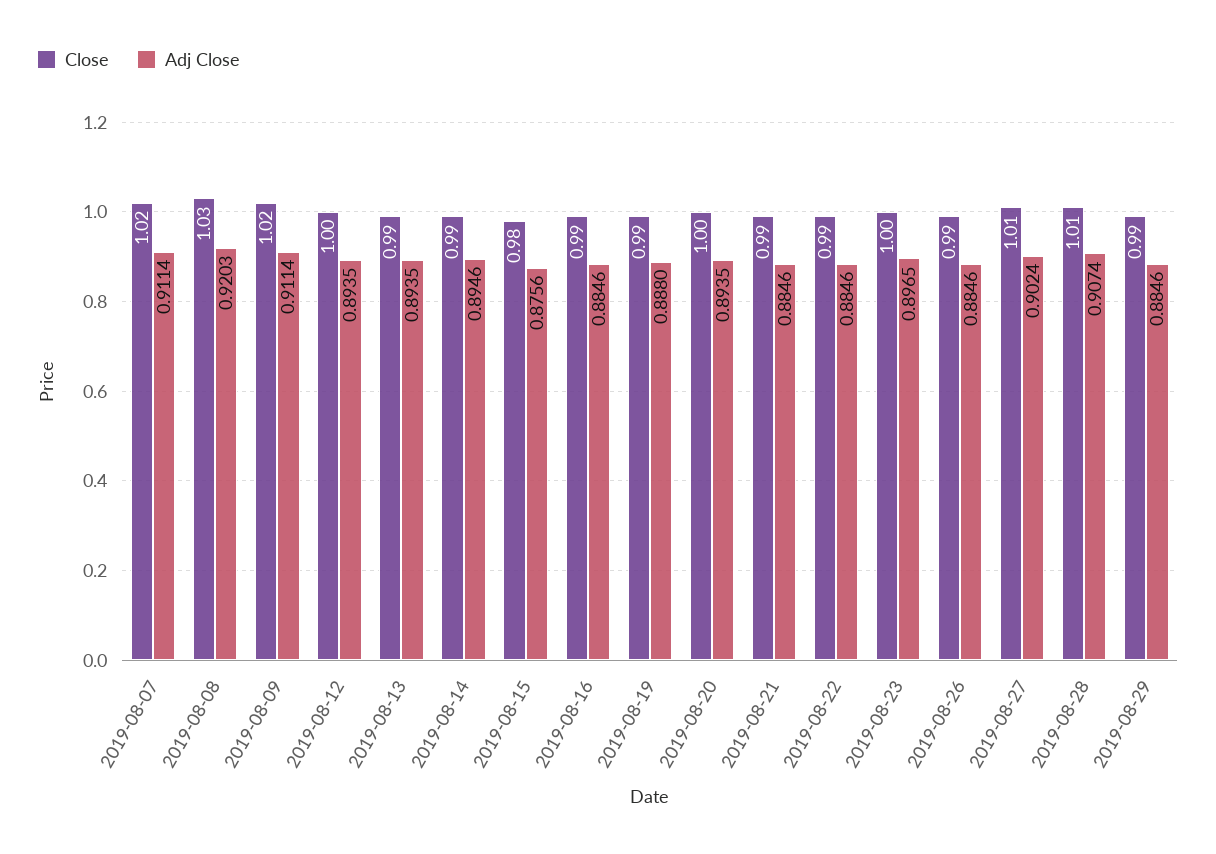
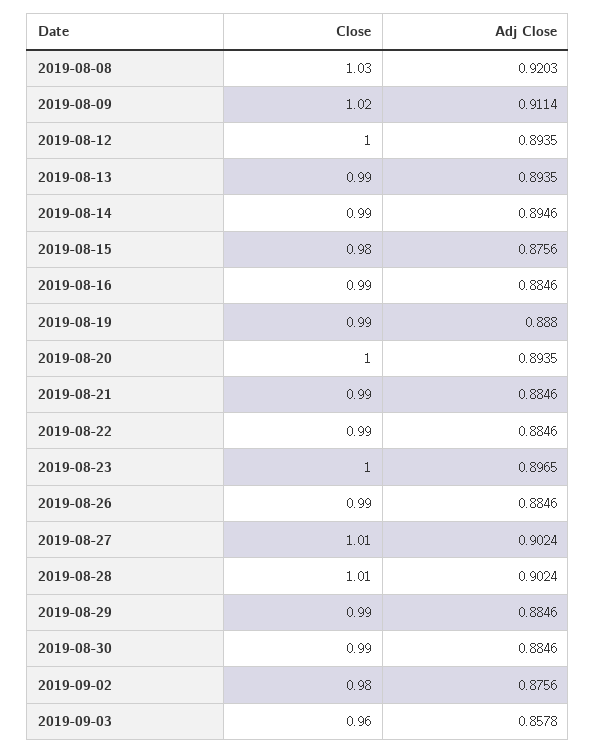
Close, 2019-08-07: 1.02 -> none
Adj Close, 2019-08-07: 0.9114 -> none
Adj Close, 2019-08-28: 0.9074 -> 0.9024
Close, 2019-08-30: none -> 0.99
Adj Close, 2019-08-30: none -> 0.8846
Close, 2019-09-02: none -> 0.98
Adj Close, 2019-09-02: none -> 0.8756
Close, 2019-09-03: none -> 0.96
Adj Close, 2019-09-03: none -> 0.8578

